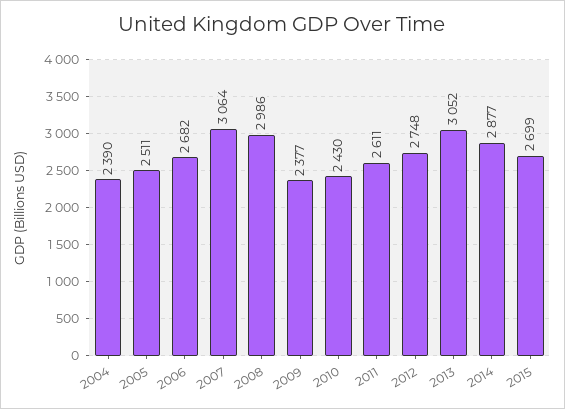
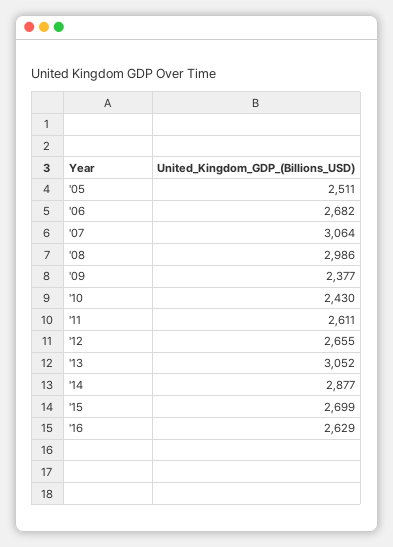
2004: 2390 -> none
2012: 2748 -> 2655
'16: none -> 2629

